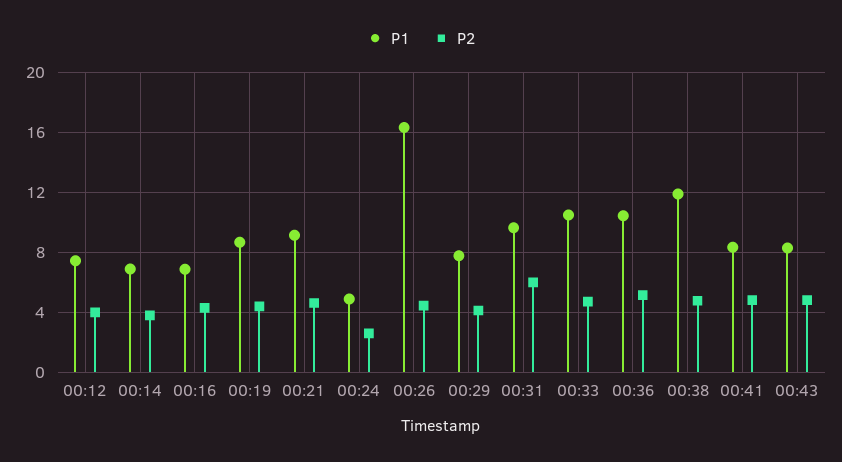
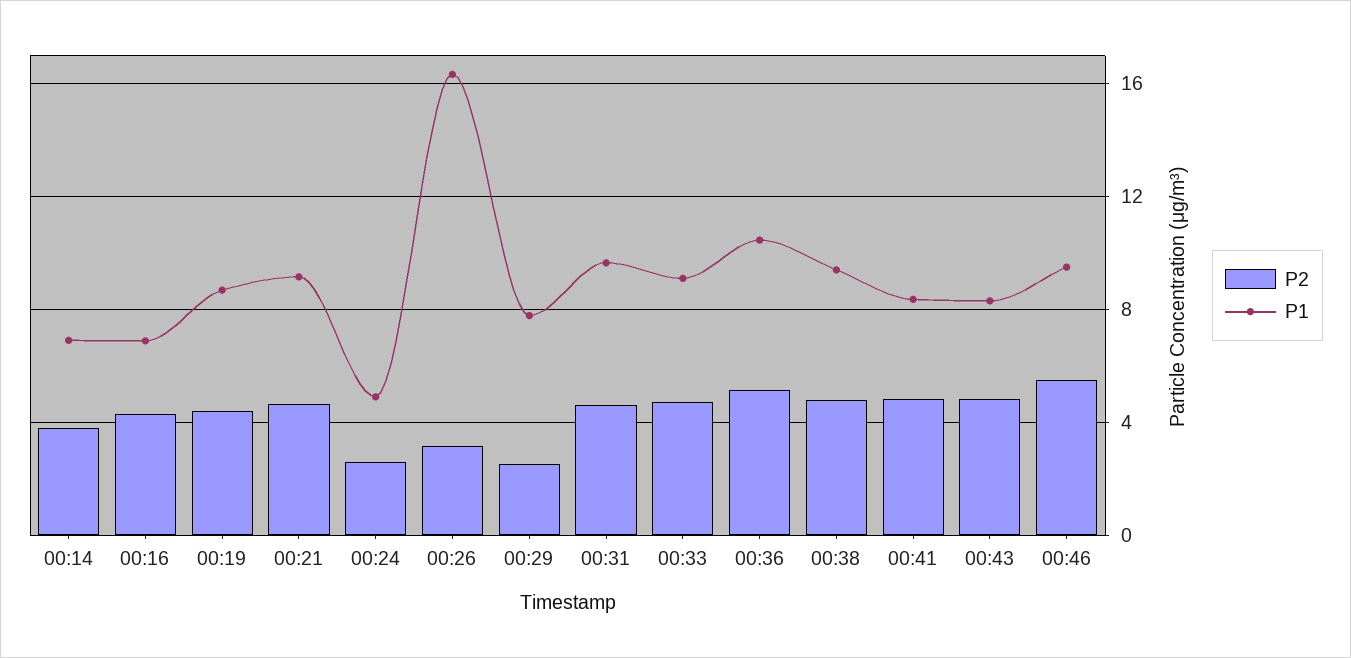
P1, 00:12: 7.5 -> none
P2, 00:12: 4 -> none
P2, 00:26: 4.5 -> 3
P2, 00:29: 4 -> 2.5
P2, 00:31: 6 -> 4.5
P1, 00:33: 10.5 -> 9
P1, 00:38: 12 -> 9.5
P2, 00:46: none -> 5.5
P1, 00:46: none -> 9.5

